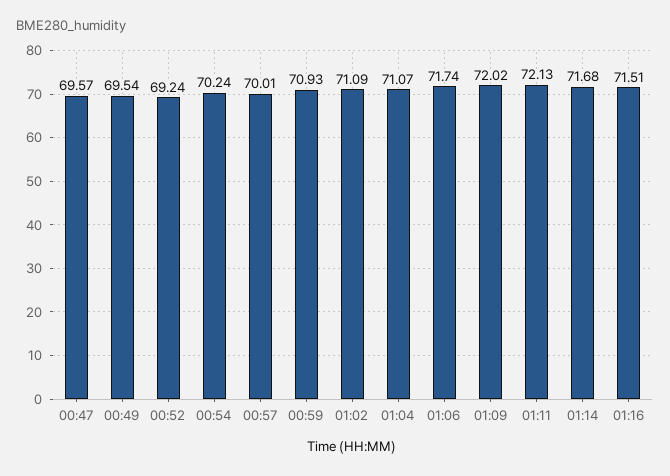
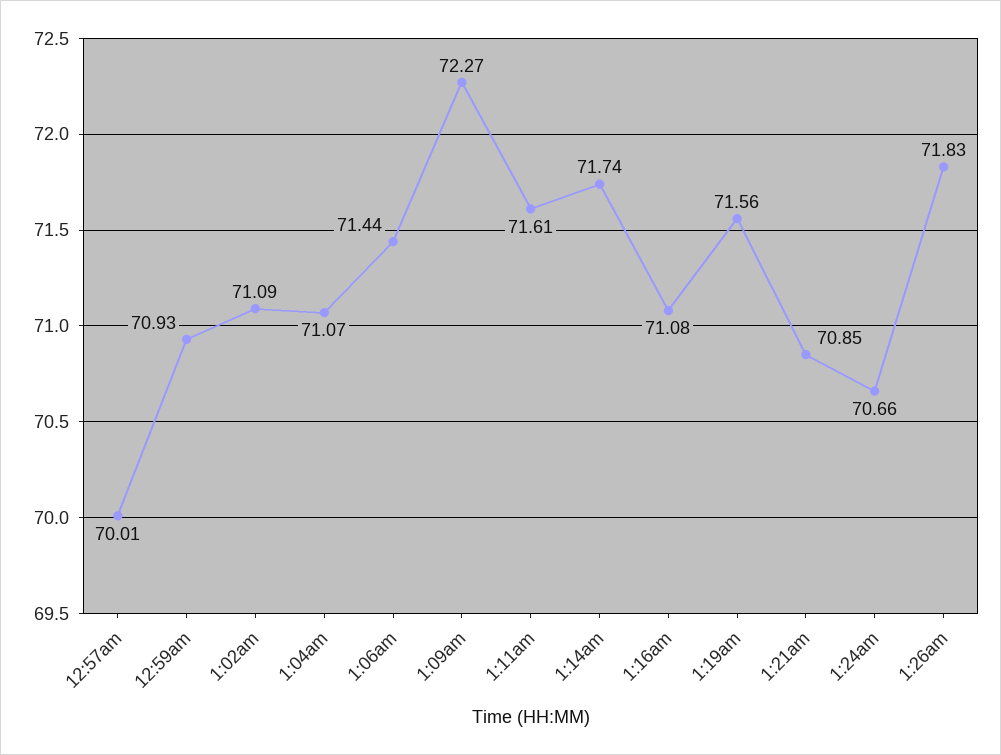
00:47: 69.57 -> none
00:49: 69.54 -> none
00:52: 69.24 -> none
00:54: 70.24 -> none
01:06: 71.74 -> 71.44
01:09: 72.02 -> 72.27
01:11: 72.13 -> 71.61
01:14: 71.68 -> 71.74
01:16: 71.51 -> 71.08
1:19am: none -> 71.56
1:21am: none -> 70.85
1:24am: none -> 70.66
1:26am: none -> 71.83

